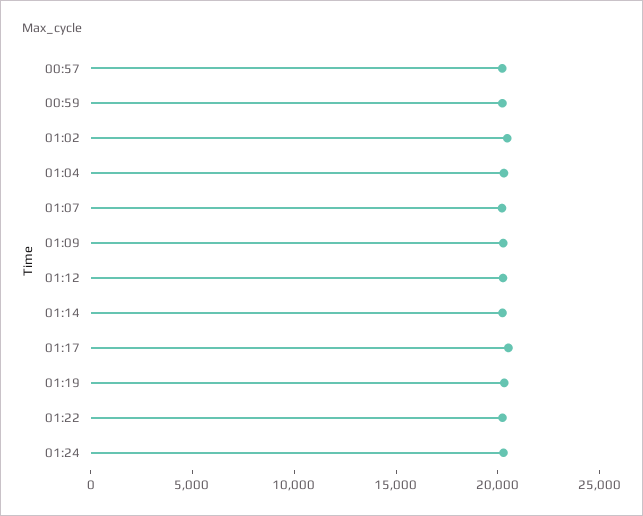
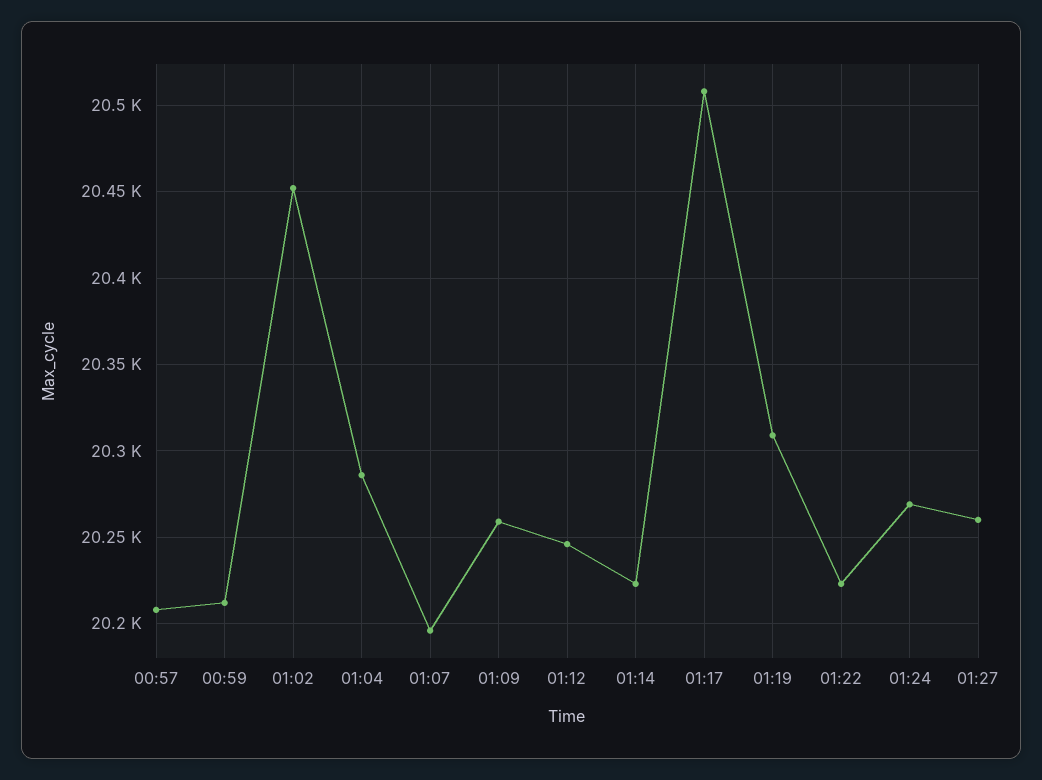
01:27: none -> 20260

